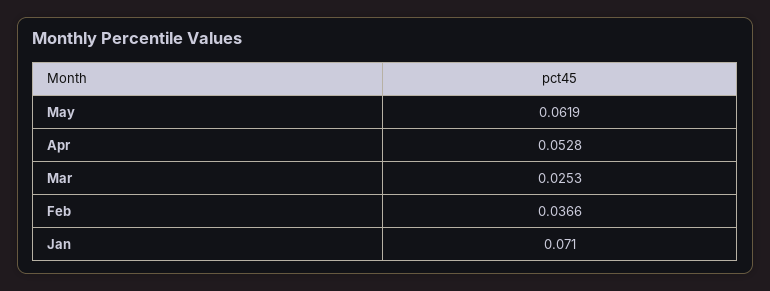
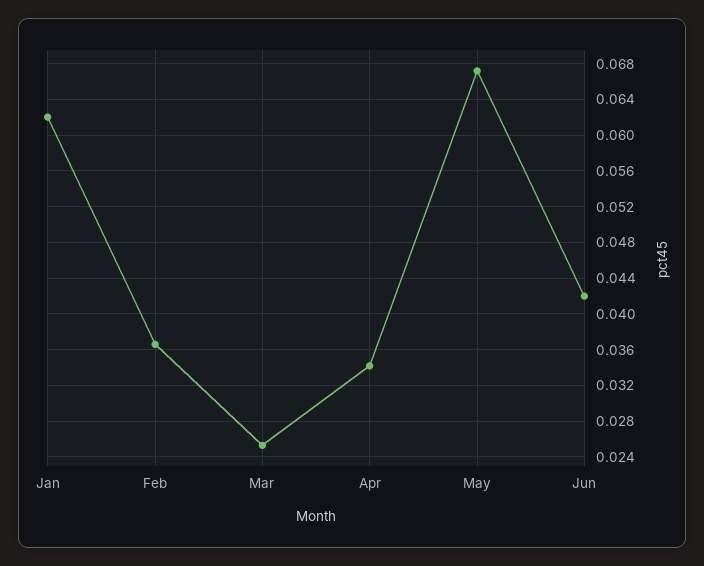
May: 0.0619 -> 0.067
Apr: 0.0528 -> 0.034
Jan: 0.071 -> 0.062
Jun: none -> 0.042

